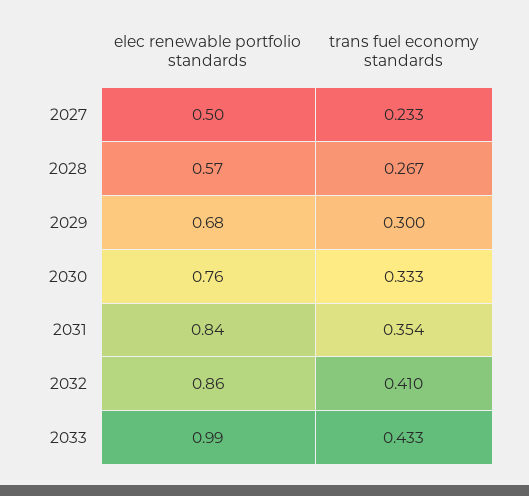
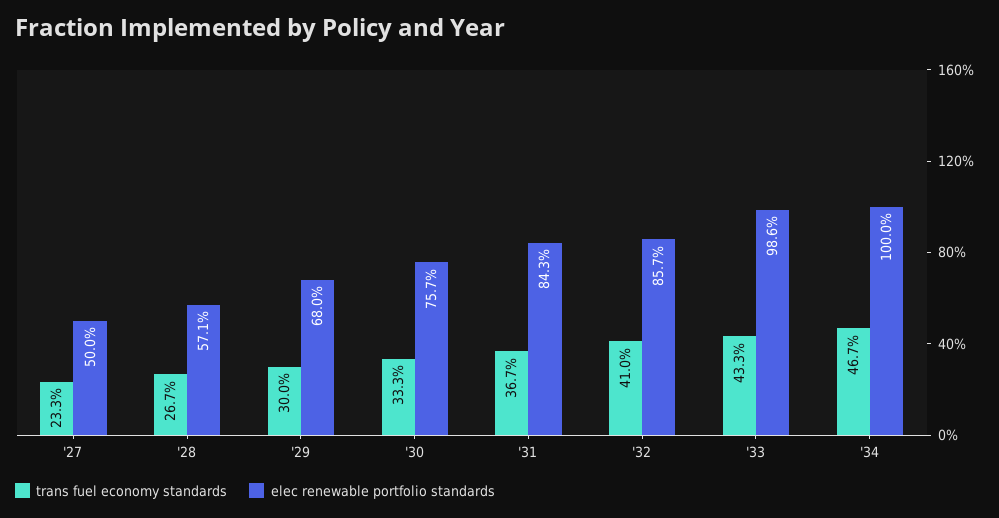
trans fuel economy standards, 2031: 0.354 -> 0.367
trans fuel economy standards, '34: none -> 0.467
elec renewable portfolio standards, '34: none -> 1

